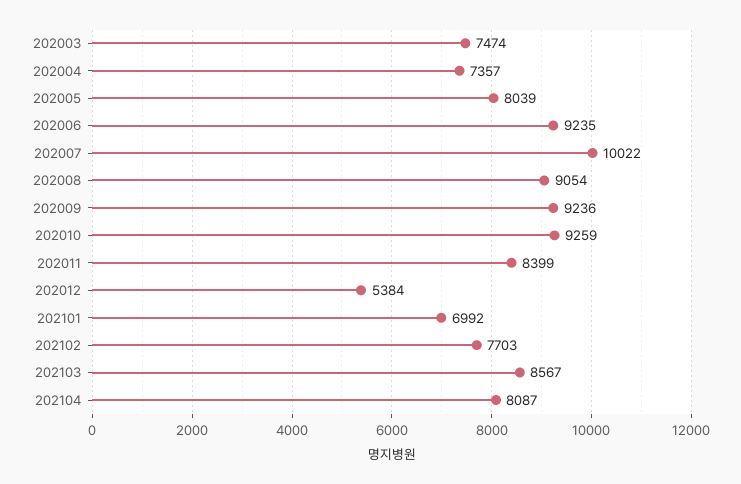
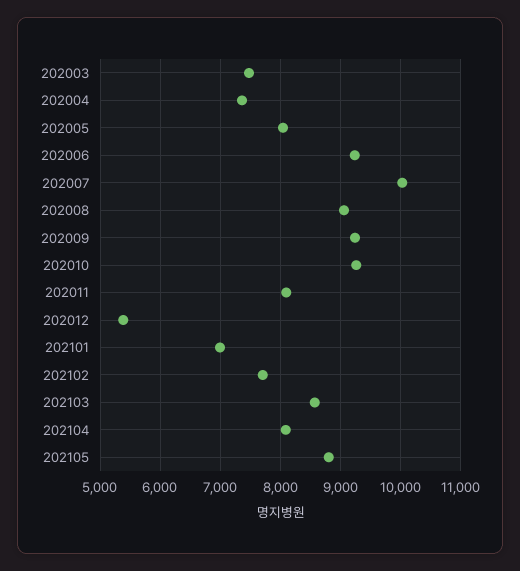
202011: 8399 -> 8100
202105: none -> 8800

